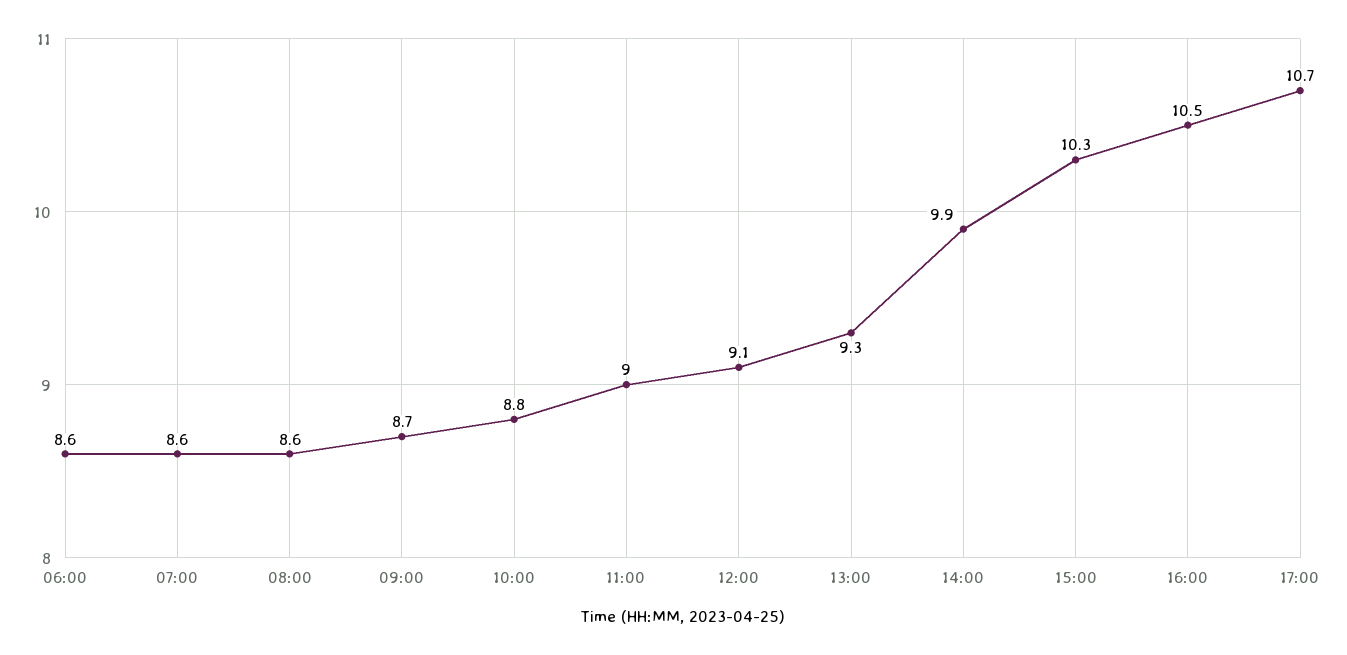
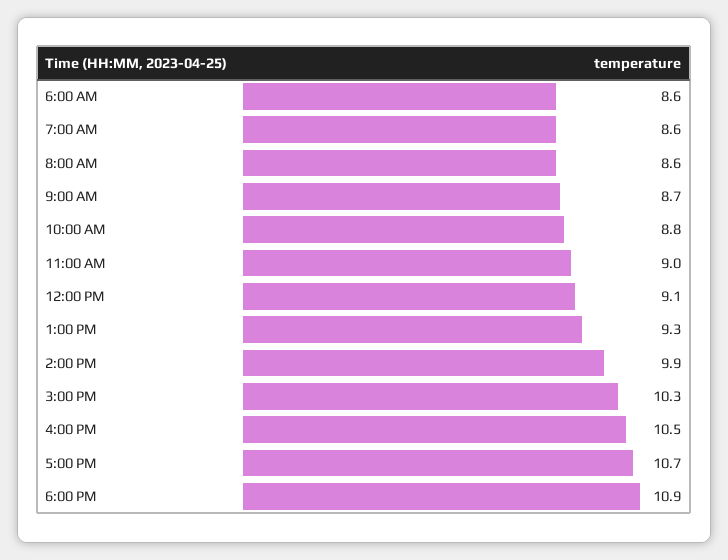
6:00 PM: none -> 10.9

